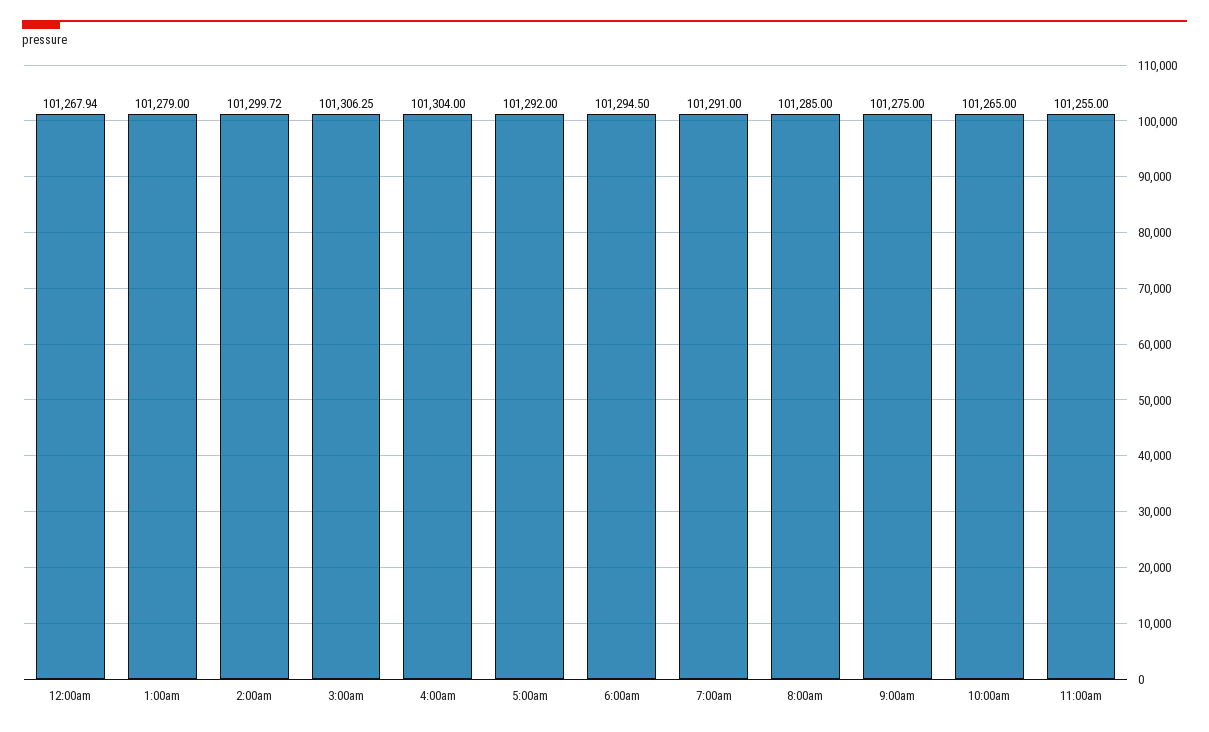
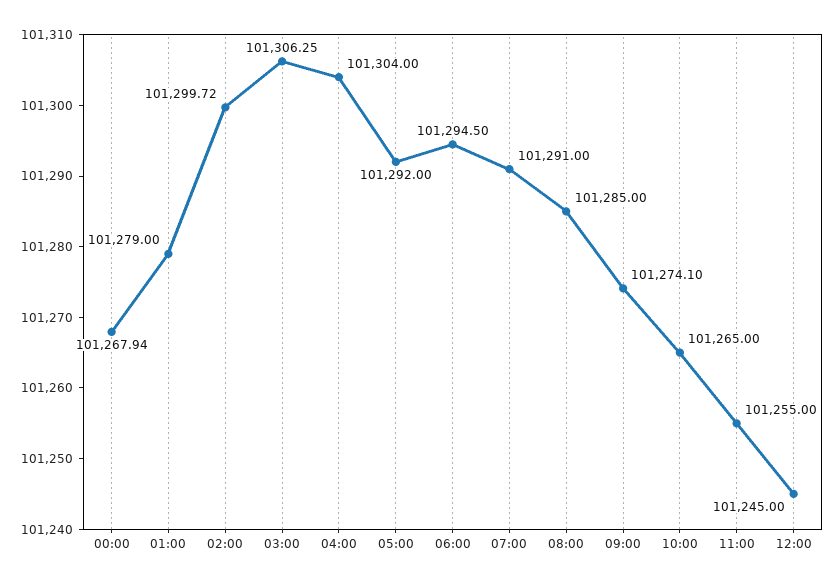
9:00am: 101275 -> 101274.1
12:00: none -> 101245

